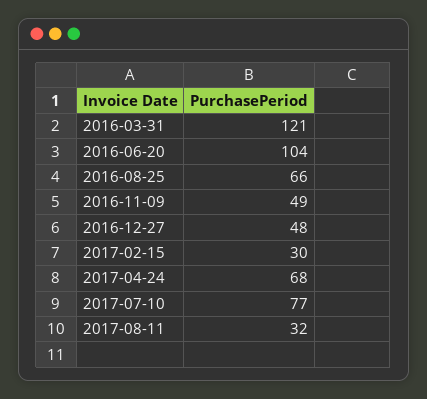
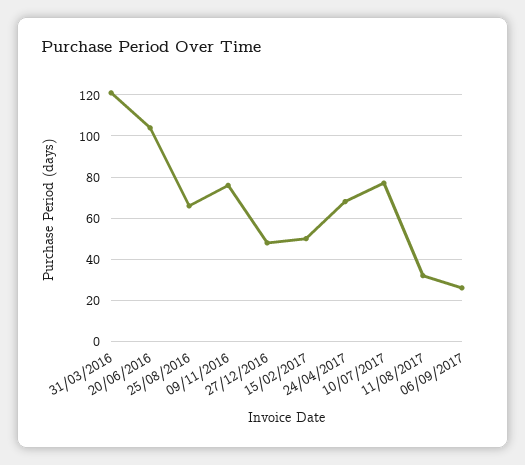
2016-11-09: 49 -> 75
2017-02-15: 30 -> 50
06/09/2017: none -> 25

